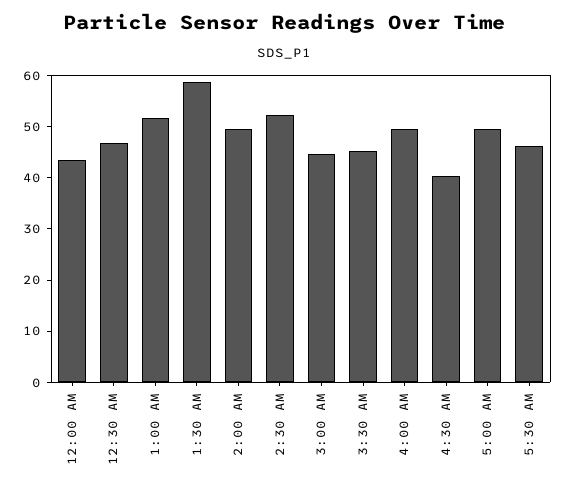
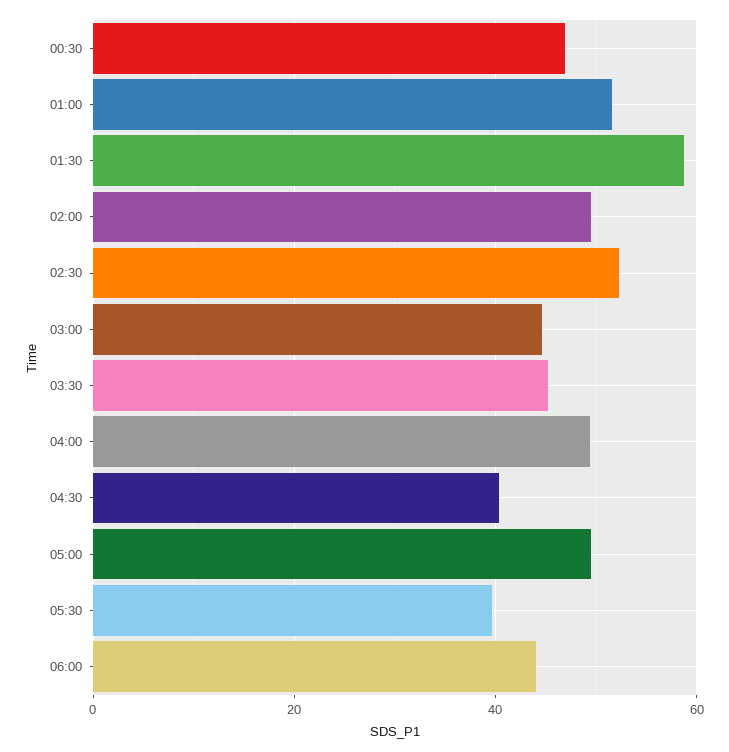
12:00 AM: 44 -> none
5:30 AM: 46 -> 40
06:00: none -> 44

